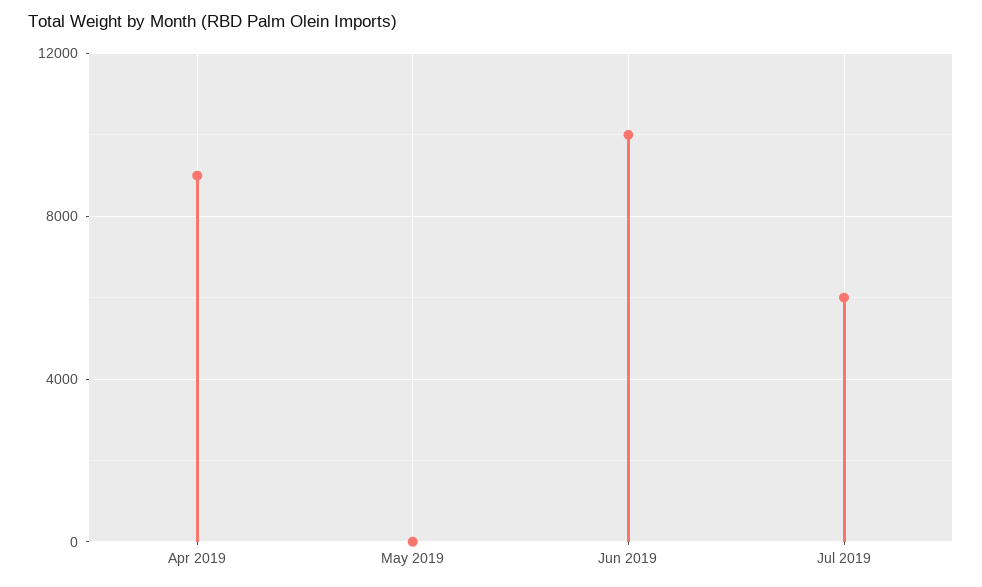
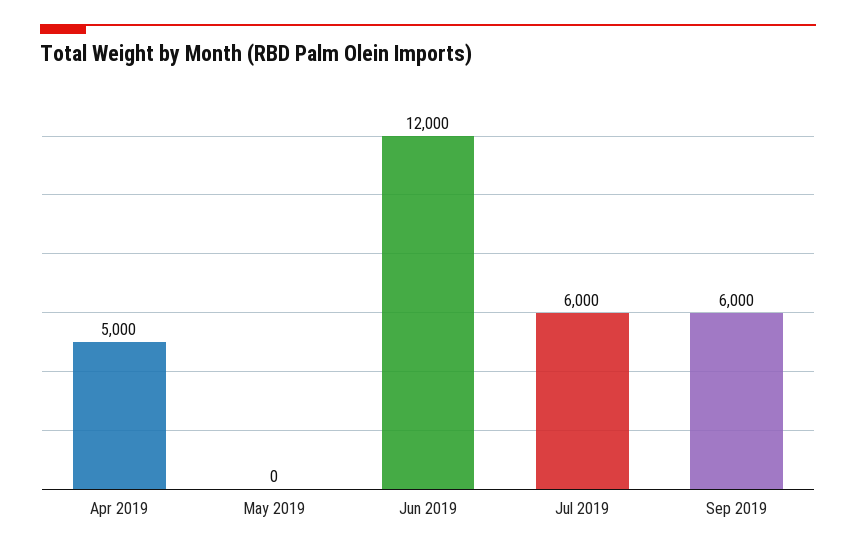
Apr 2019: 9000 -> 5000
Jun 2019: 10000 -> 12000
Sep 2019: none -> 6000

